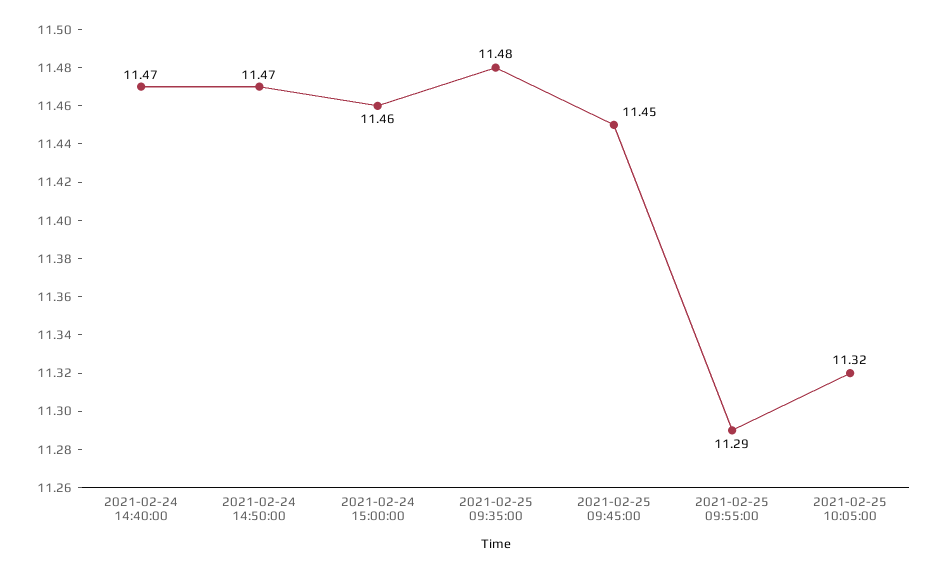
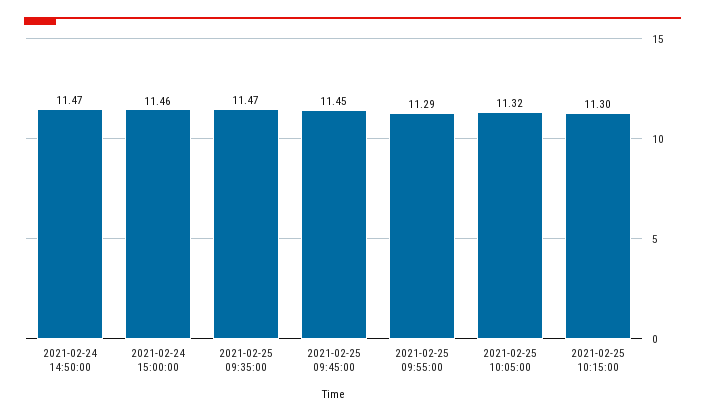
2021-02-24 14:40:00: 11.47 -> none
2021-02-25 09:35:00: 11.48 -> 11.47
2021-02-25 10:15:00: none -> 11.3

